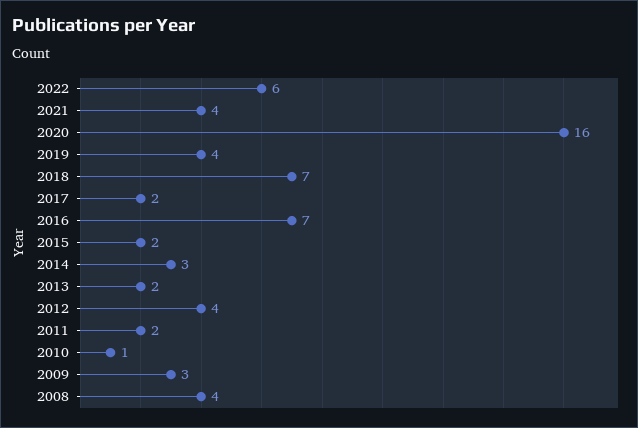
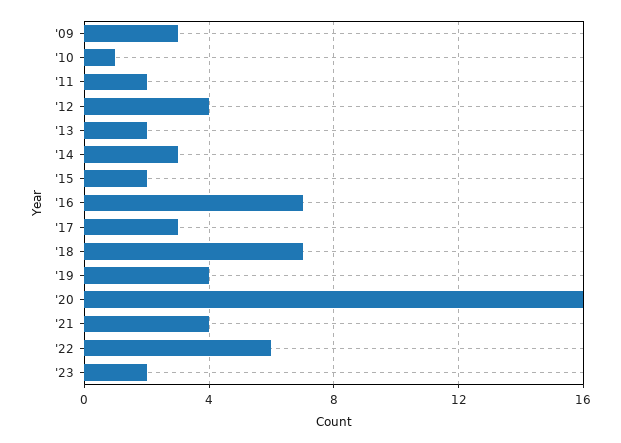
2017: 2 -> 3
2008: 4 -> none
'23: none -> 2

